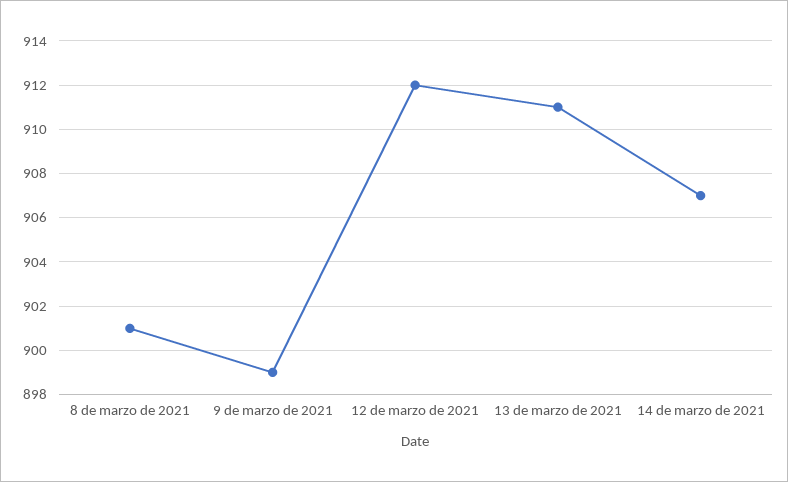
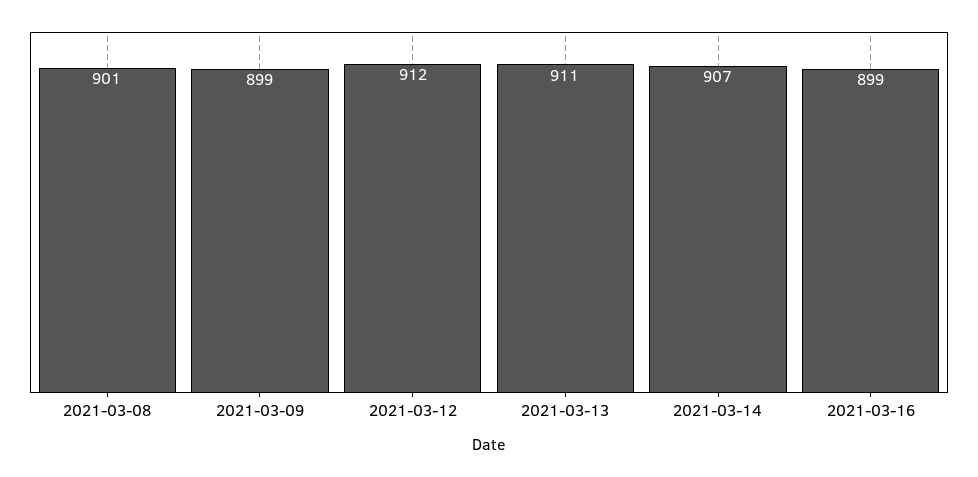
2021-03-16: none -> 899

